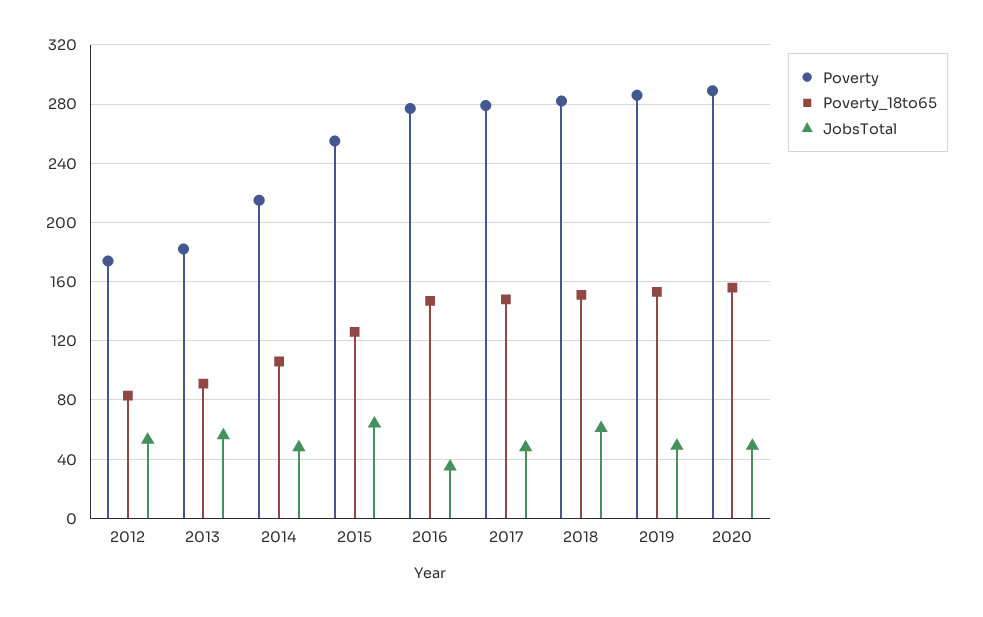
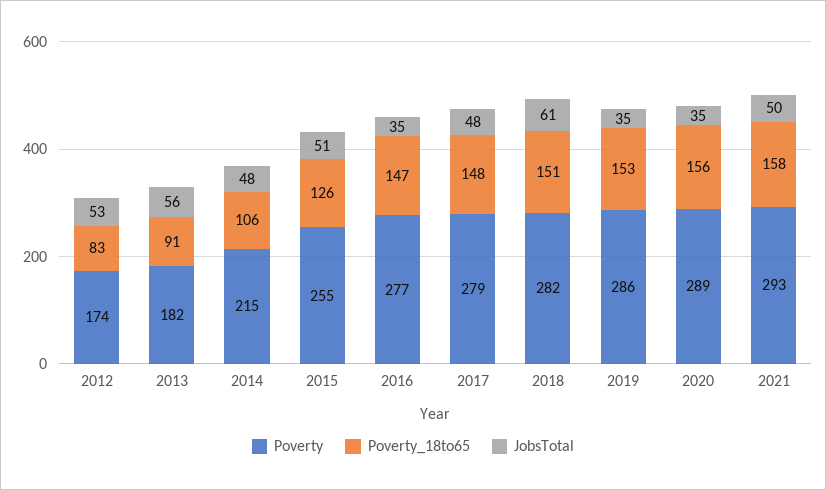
JobsTotal, 2015: 65 -> 51
JobsTotal, 2019: 50 -> 35
JobsTotal, 2020: 50 -> 35
Poverty, 2021: none -> 293
Poverty_18to65, 2021: none -> 158
JobsTotal, 2021: none -> 50

